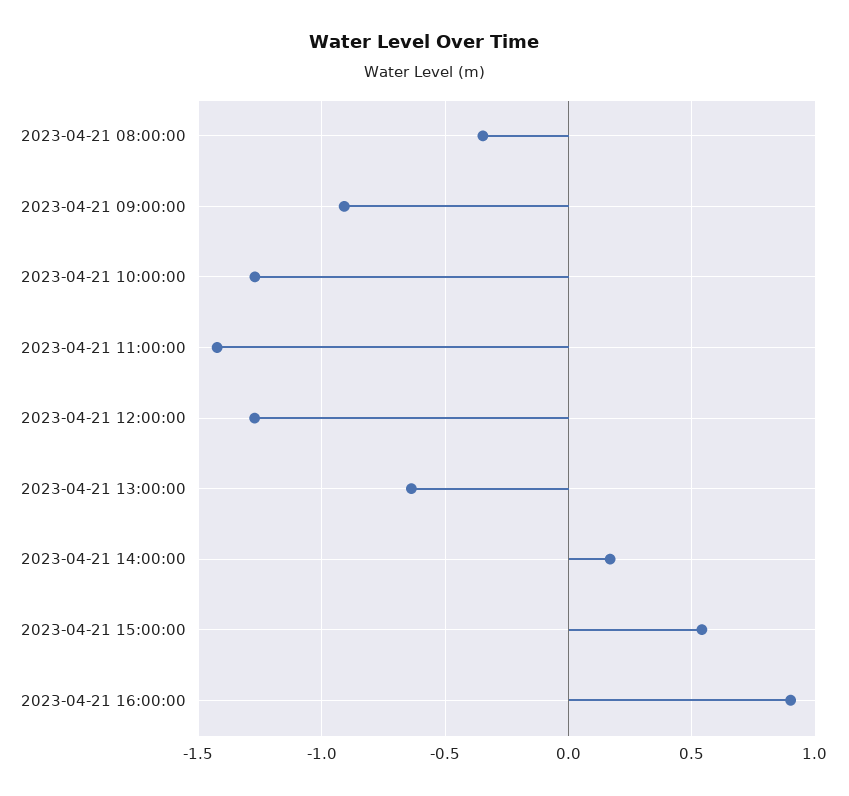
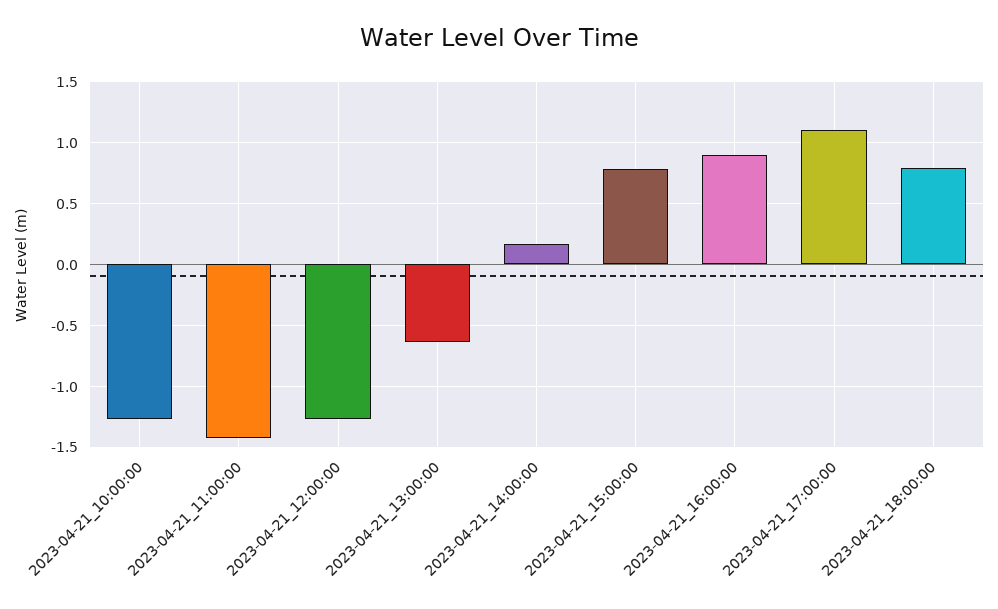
2023-04-21 08:00:00: -0.35 -> none
2023-04-21 09:00:00: -0.9 -> none
2023-04-21 15:00:00: 0.55 -> 0.8
2023-04-21_17:00:00: none -> 1.1
2023-04-21_18:00:00: none -> 0.8

